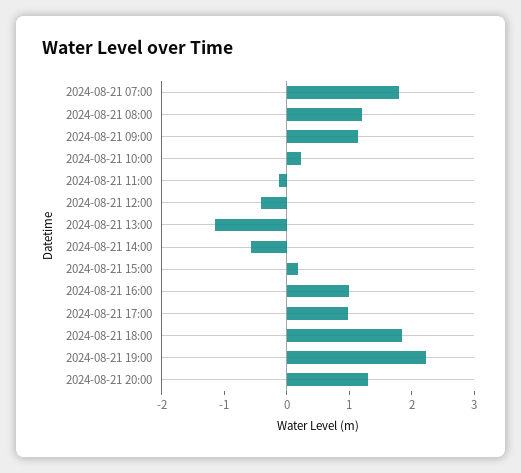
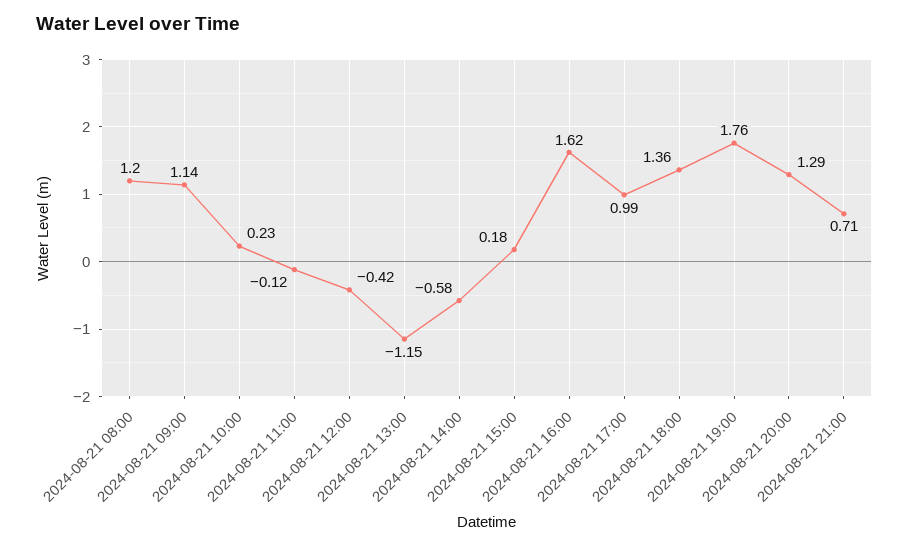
2024-08-21 07:00: 1.8 -> none
2024-08-21 16:00: 1 -> 1.62
2024-08-21 18:00: 1.8 -> 1.36
2024-08-21 19:00: 2.2 -> 1.76
2024-08-21 21:00: none -> 0.71

